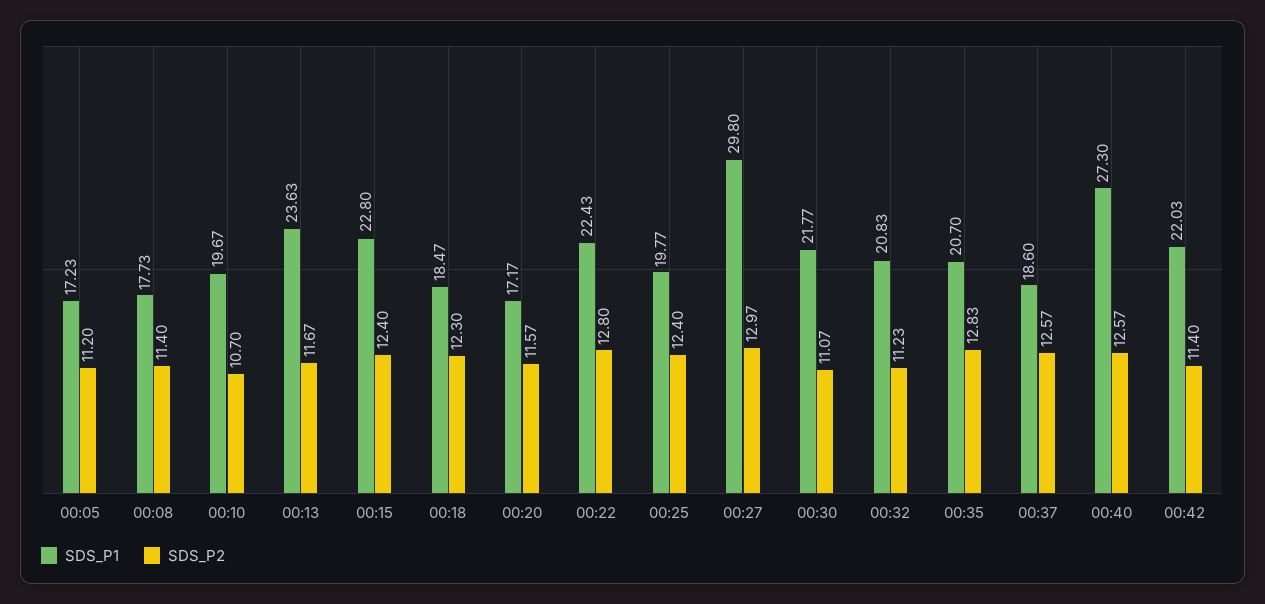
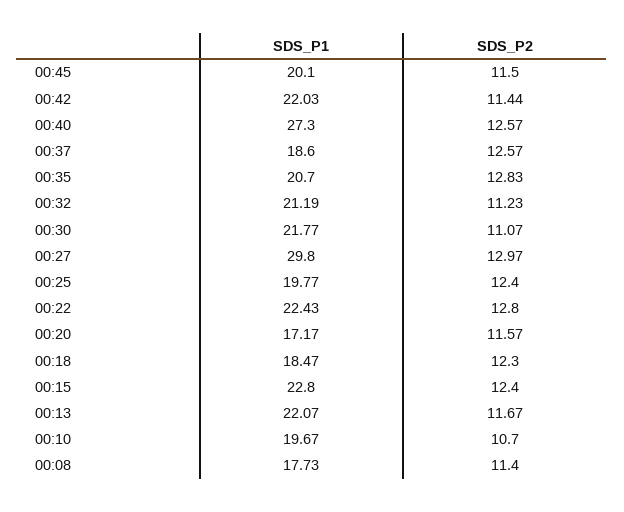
SDS_P1, 00:05: 17.23 -> none
SDS_P2, 00:05: 11.2 -> none
SDS_P1, 00:13: 23.63 -> 22.07
SDS_P1, 00:32: 20.83 -> 21.19
SDS_P2, 00:42: 11.4 -> 11.44
SDS_P1, 00:45: none -> 20.1
SDS_P2, 00:45: none -> 11.5

